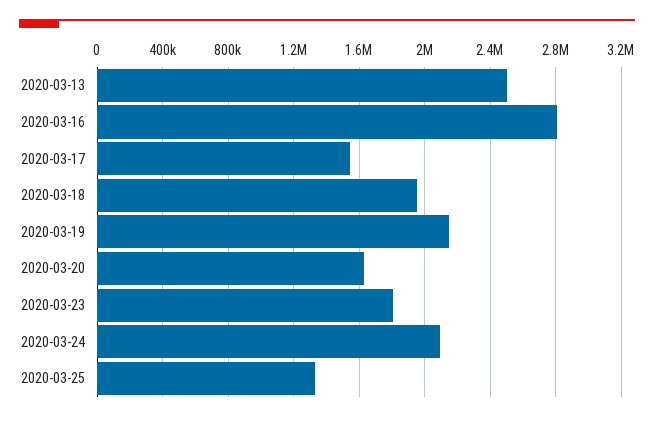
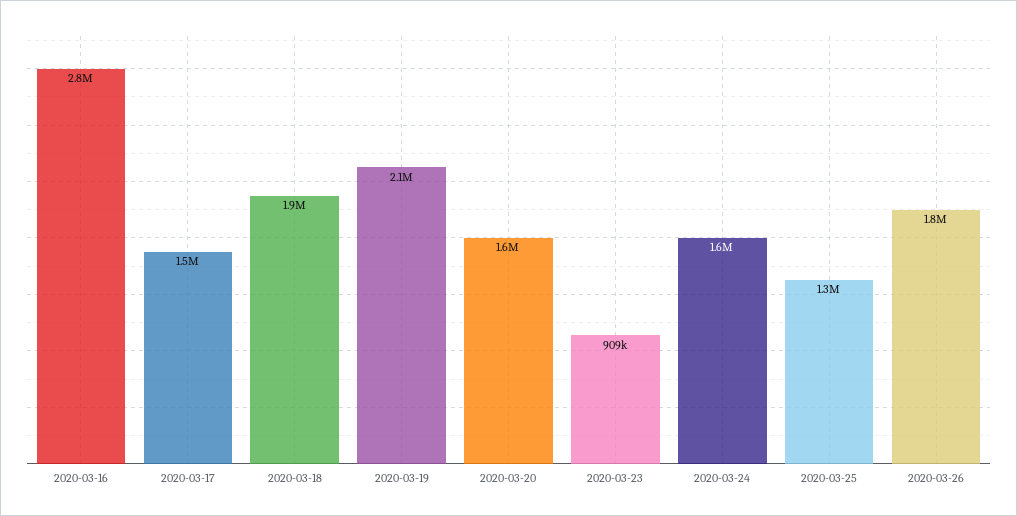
2020-03-13: 2500000 -> none
2020-03-23: 1800000 -> 909000
2020-03-24: 2100000 -> 1600000
2020-03-26: none -> 1800000

